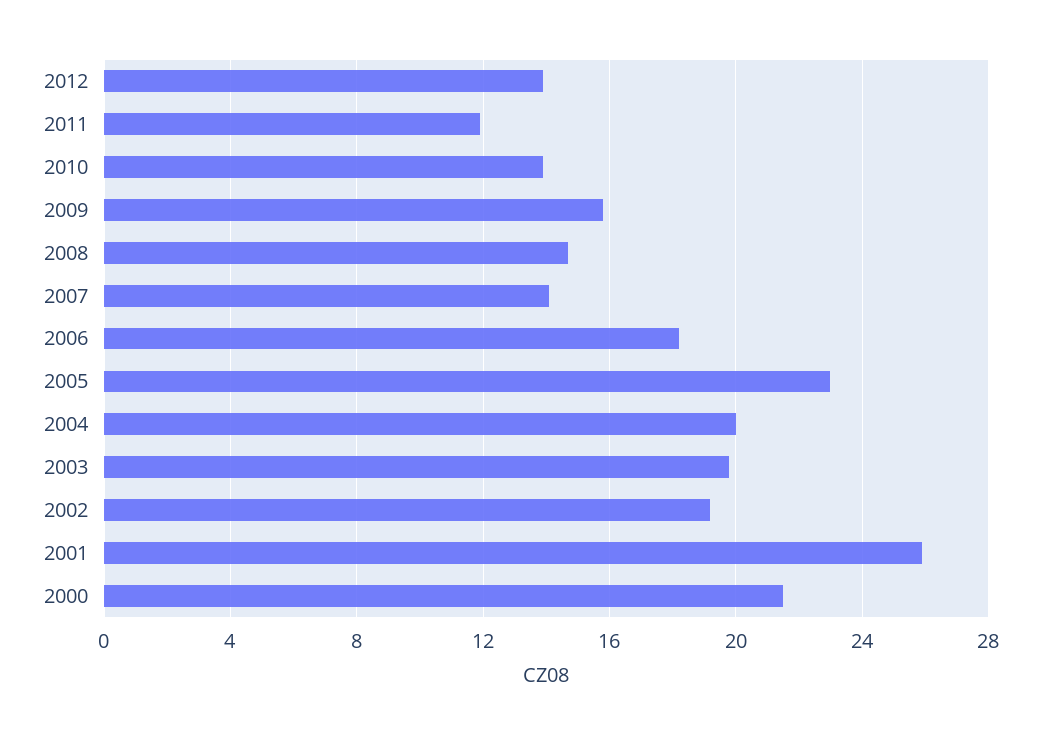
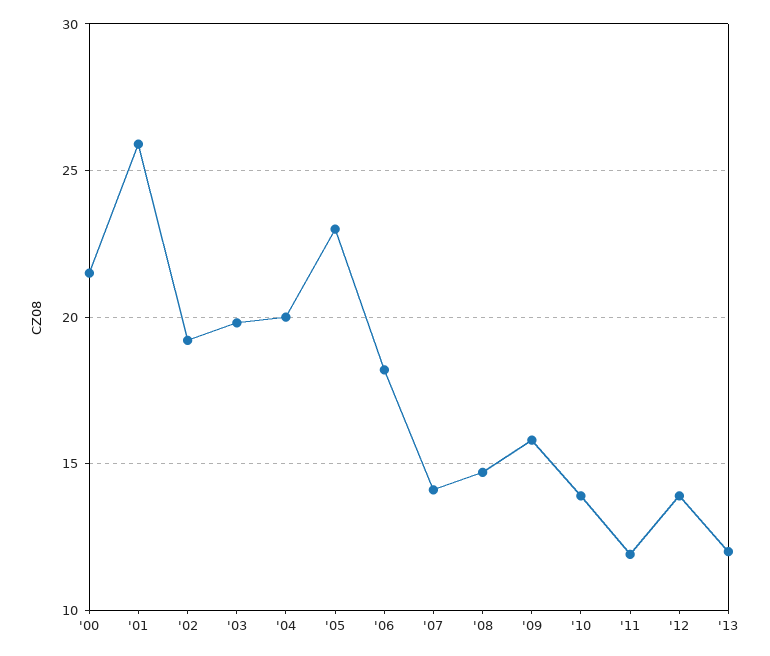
'13: none -> 12

